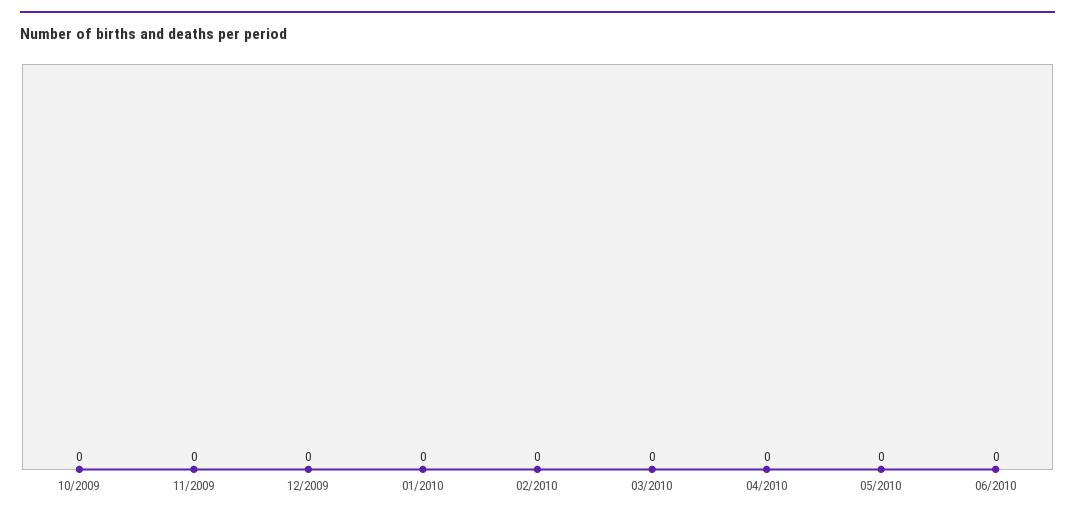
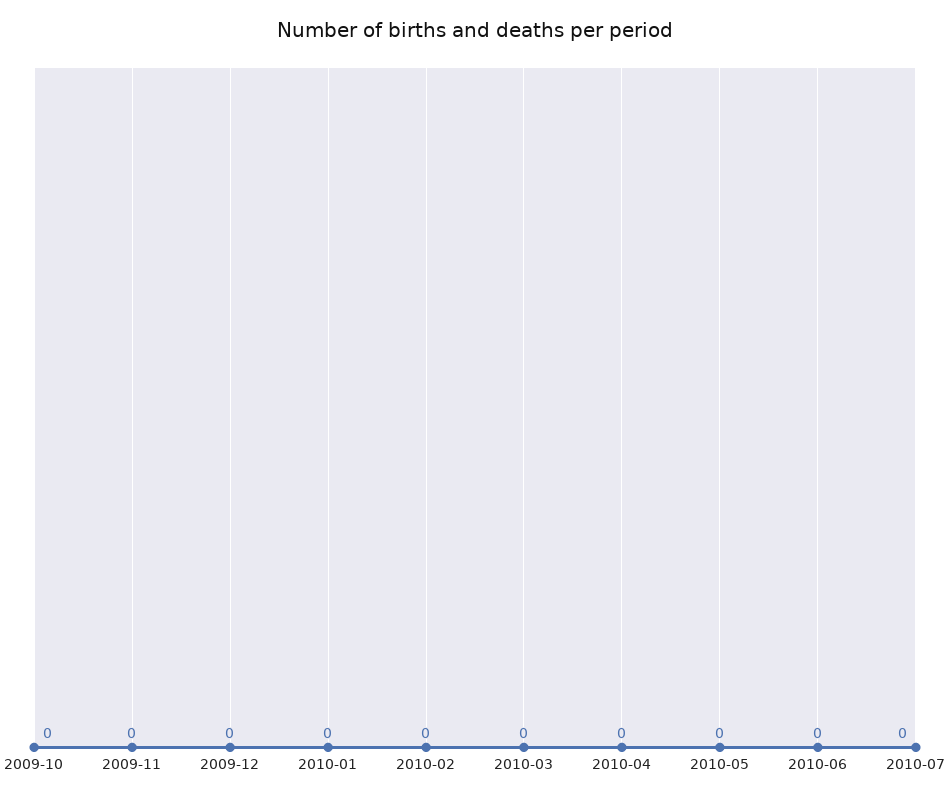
2010-07: none -> 0

